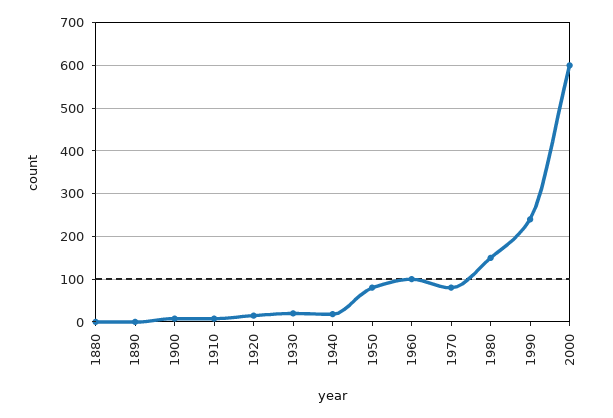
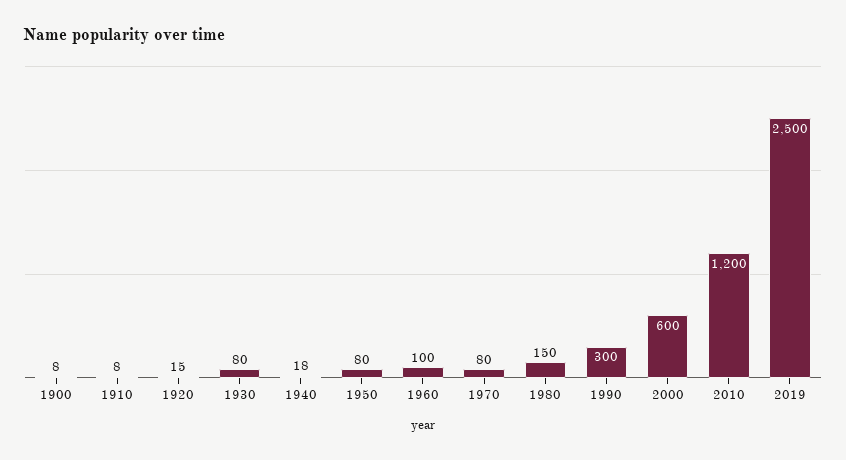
1880: 0 -> none
1890: 0 -> none
1930: 20 -> 80
1990: 240 -> 300
2010: none -> 1200
2019: none -> 2500

